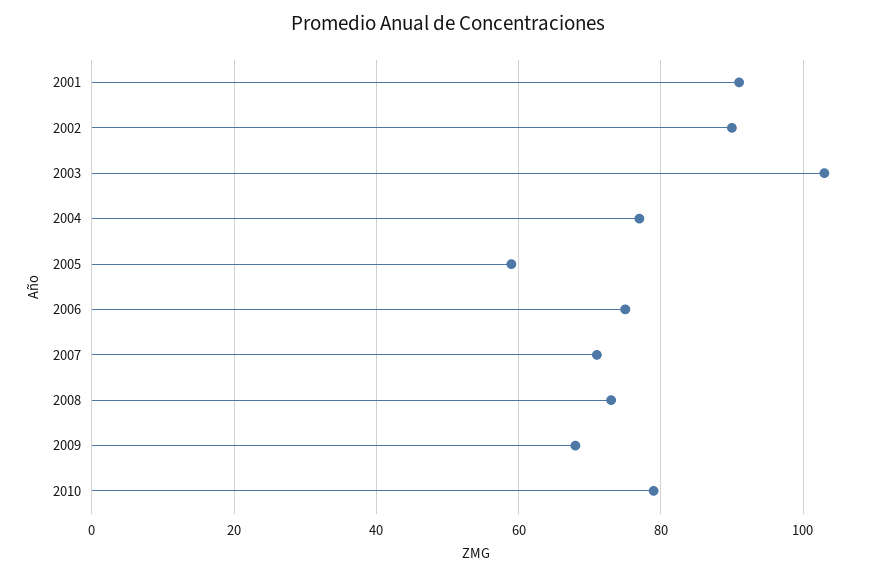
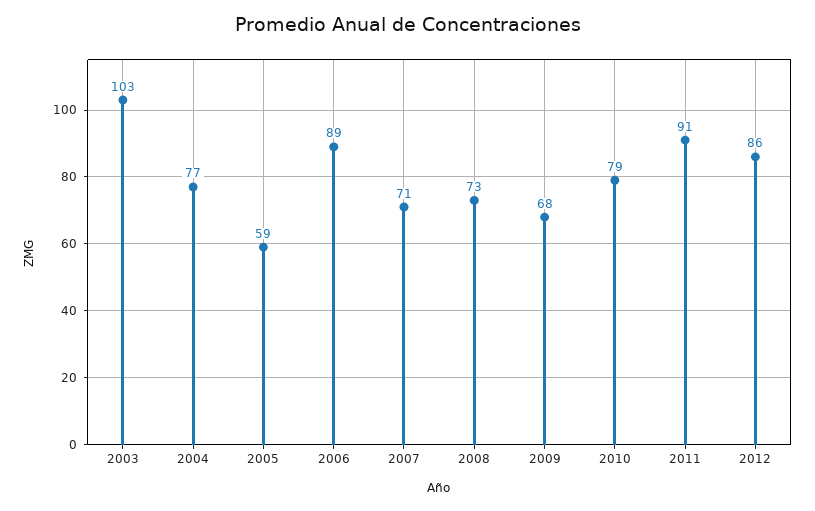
2001: 90 -> none
2002: 90 -> none
2006: 75 -> 89
2011: none -> 91
2012: none -> 86

